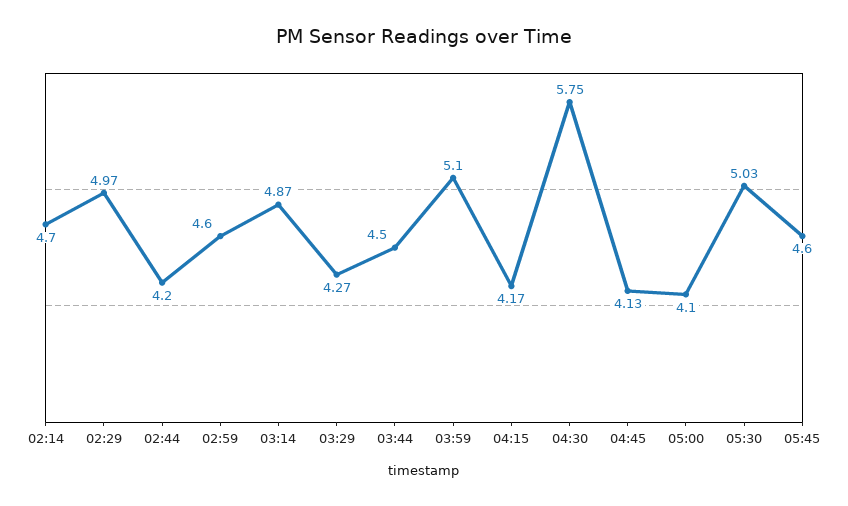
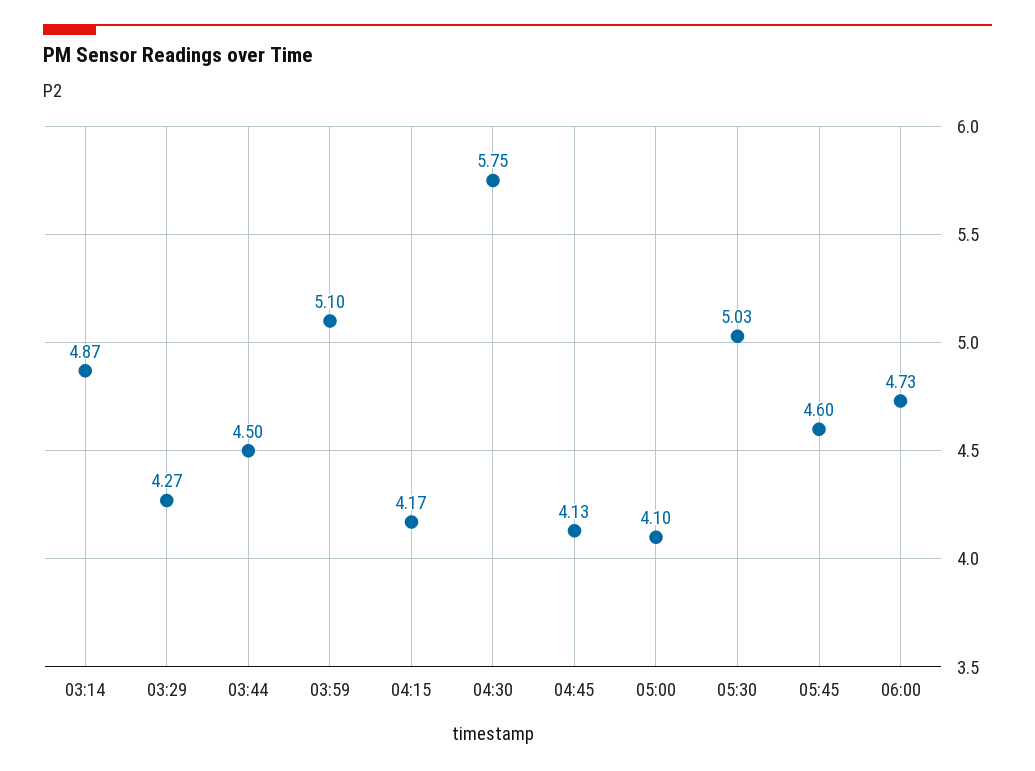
02:14: 4.7 -> none
02:29: 4.97 -> none
02:44: 4.2 -> none
02:59: 4.6 -> none
06:00: none -> 4.73

